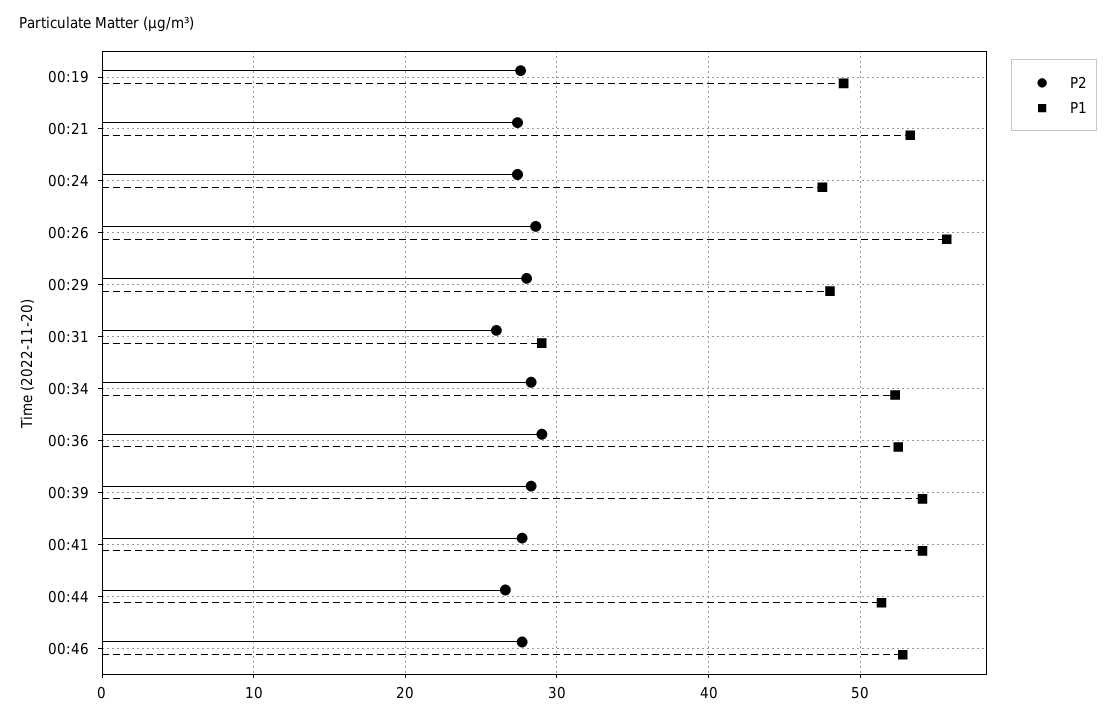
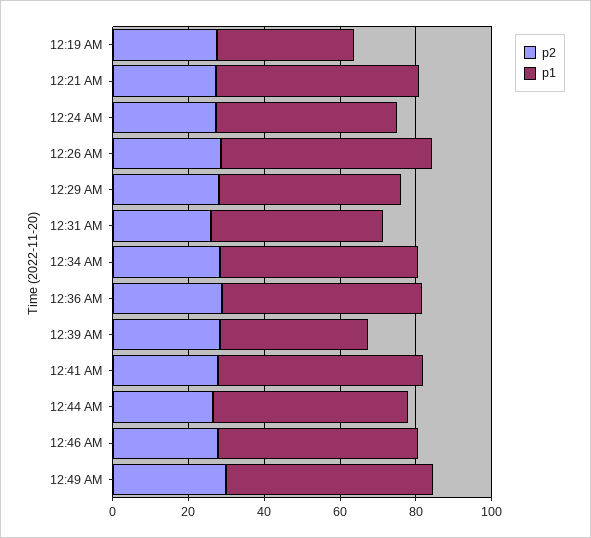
P1, 00:19: 49 -> 35
P1, 00:31: 29 -> 45
P1, 00:39: 54 -> 40
P2, 12:49 AM: none -> 30
P1, 12:49 AM: none -> 55

